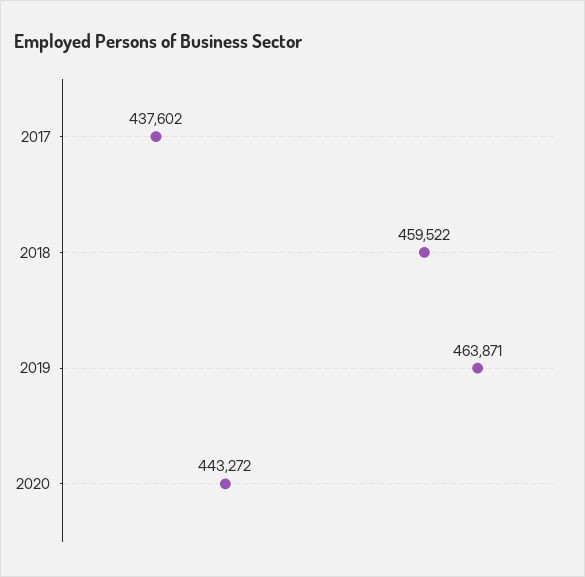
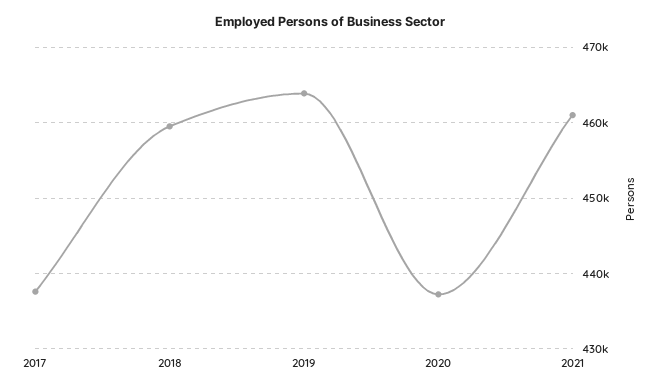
2020: 443272 -> 437000
2021: none -> 461000

